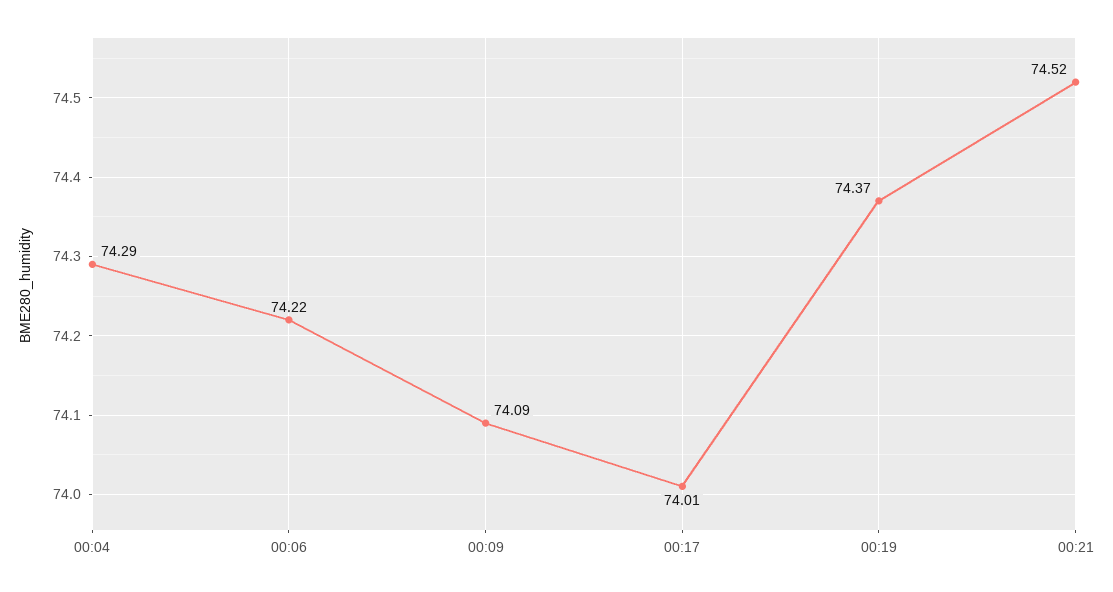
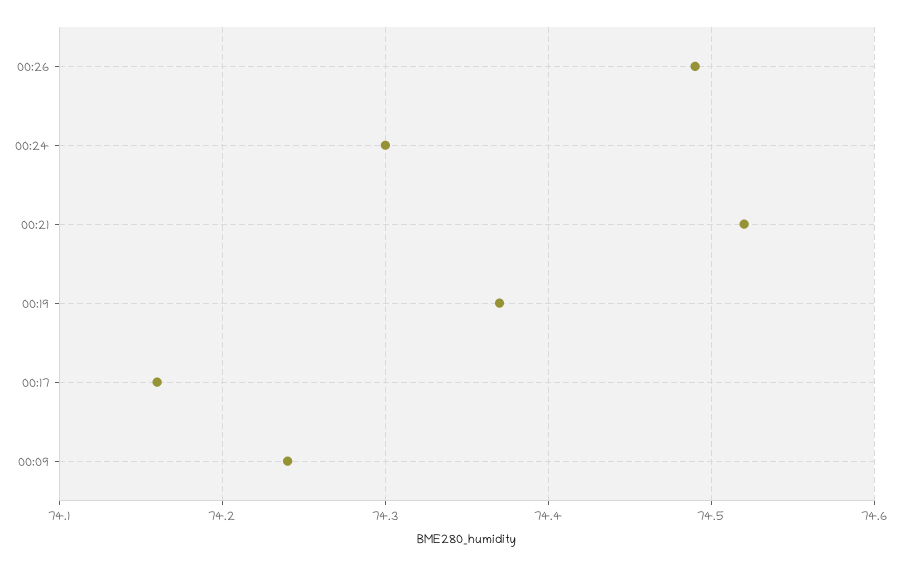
00:04: 74.29 -> none
00:06: 74.22 -> none
00:09: 74.09 -> 74.24
00:17: 74.01 -> 74.16
00:26: none -> 74.49
00:24: none -> 74.3

